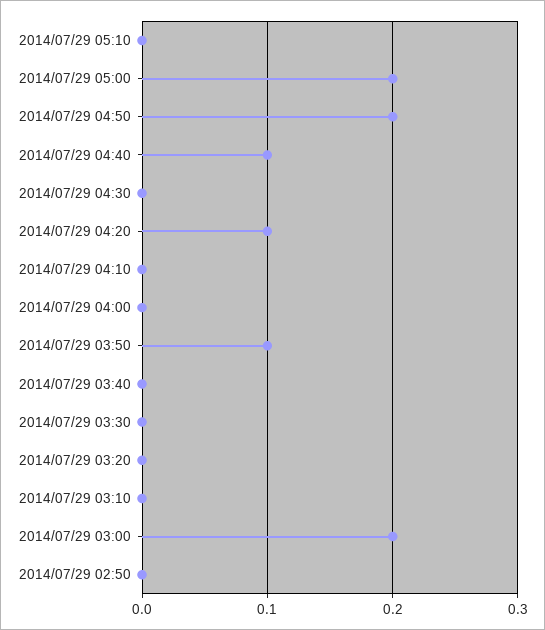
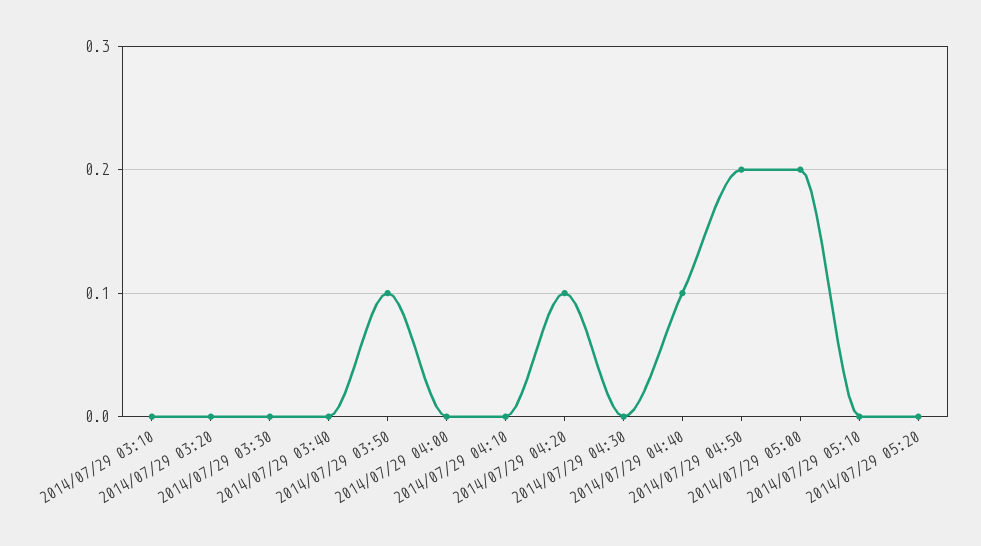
2014/07/29 03:00: 0.2 -> none
2014/07/29 02:50: 0 -> none
2014/07/29 05:20: none -> 0

